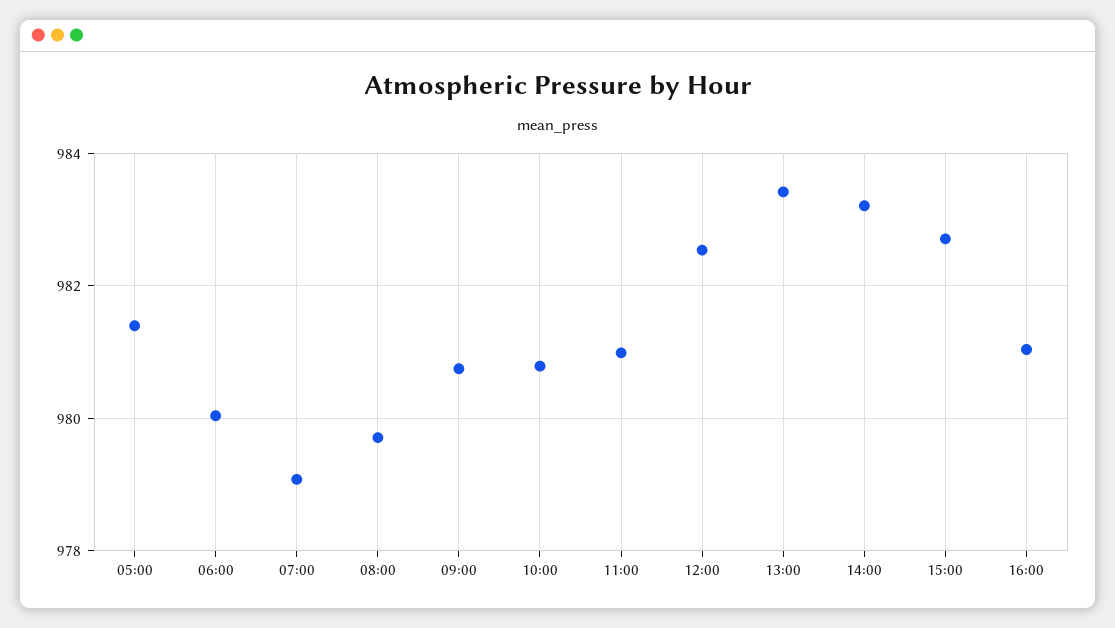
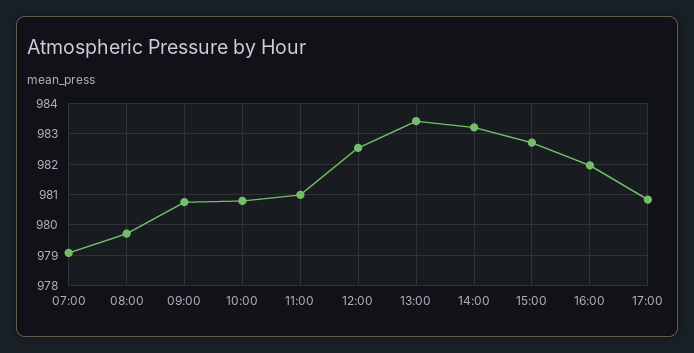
05:00: 981.4 -> none
06:00: 980 -> none
16:00: 981 -> 982
17:00: none -> 980.8

